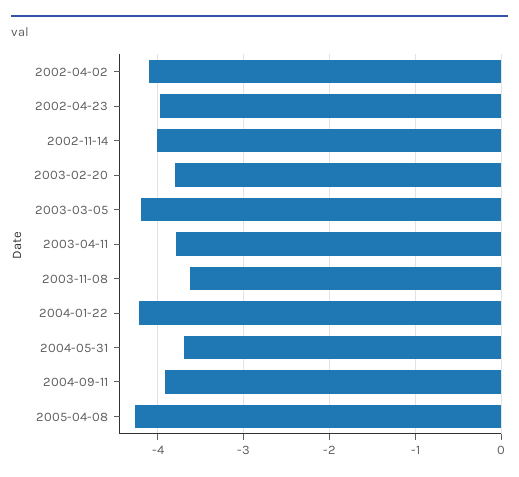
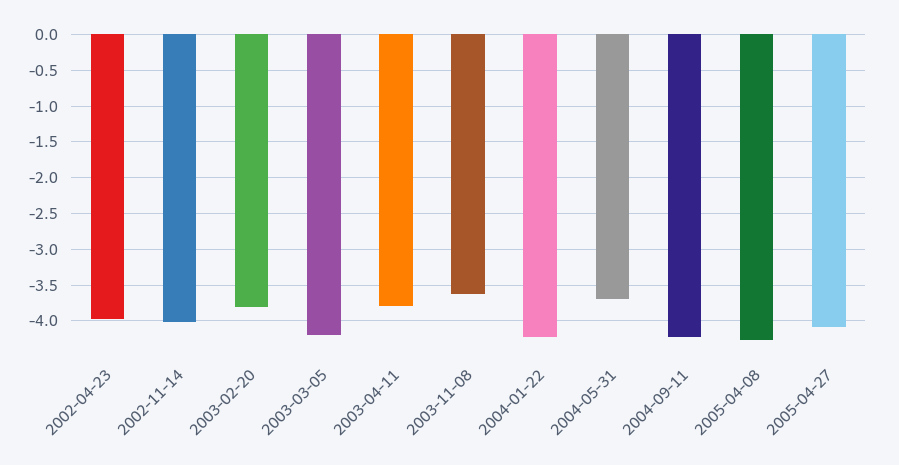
2002-04-02: -4.1 -> none
2004-09-11: -3.9 -> -4.2
2005-04-27: none -> -4.1

